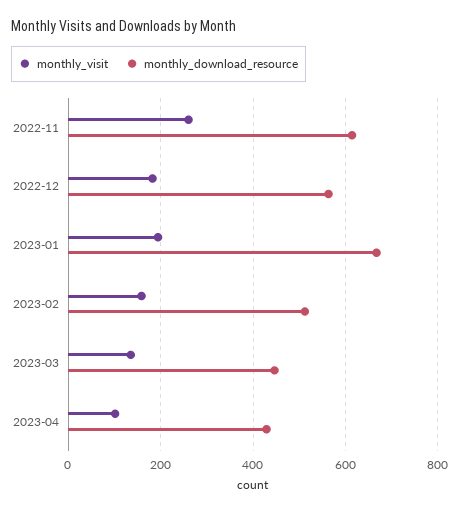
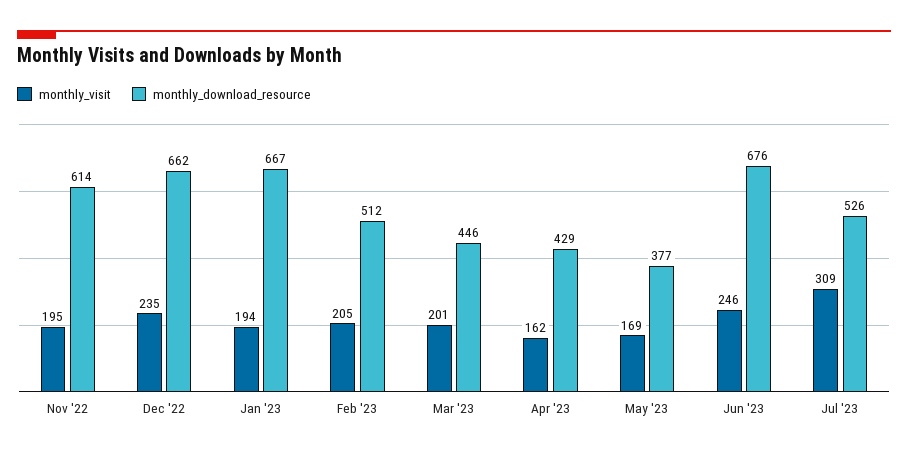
monthly_visit, 2022-11: 260 -> 195
monthly_visit, 2022-12: 180 -> 235
monthly_download_resource, 2022-12: 560 -> 662
monthly_visit, 2023-02: 160 -> 205
monthly_visit, 2023-03: 140 -> 201
monthly_visit, 2023-04: 100 -> 162
monthly_visit, May '23: none -> 169
monthly_download_resource, May '23: none -> 377
monthly_visit, Jun '23: none -> 246
monthly_download_resource, Jun '23: none -> 676
monthly_visit, Jul '23: none -> 309
monthly_download_resource, Jul '23: none -> 526

